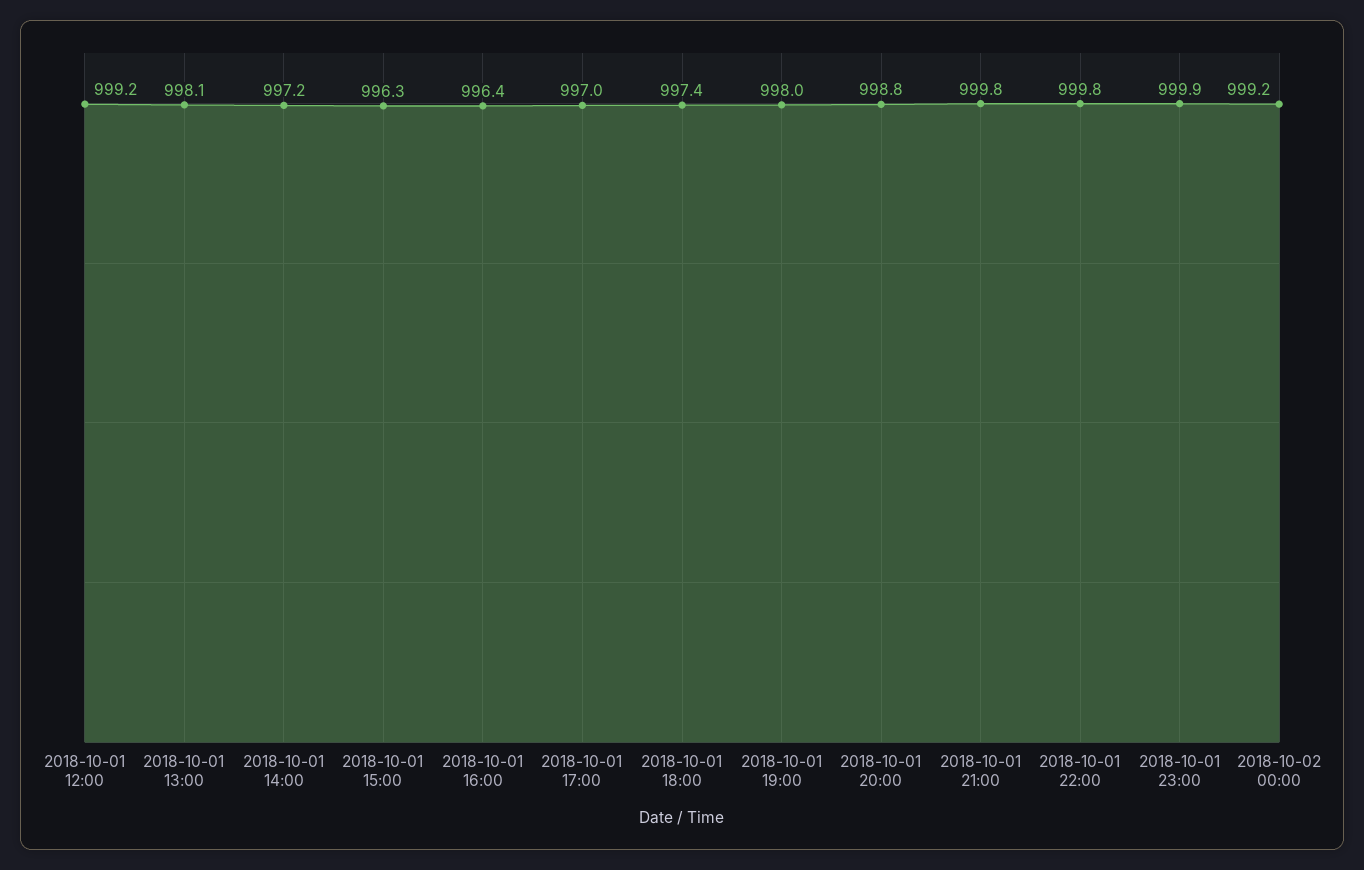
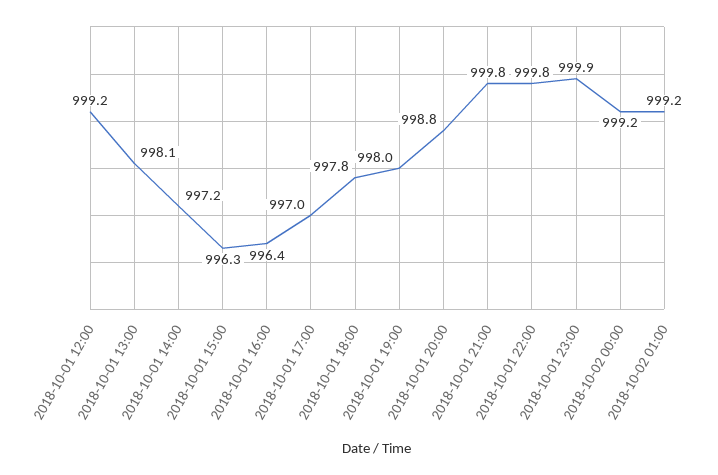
2018-10-01 18:00: 997.4 -> 997.8
2018-10-02 01:00: none -> 999.2

